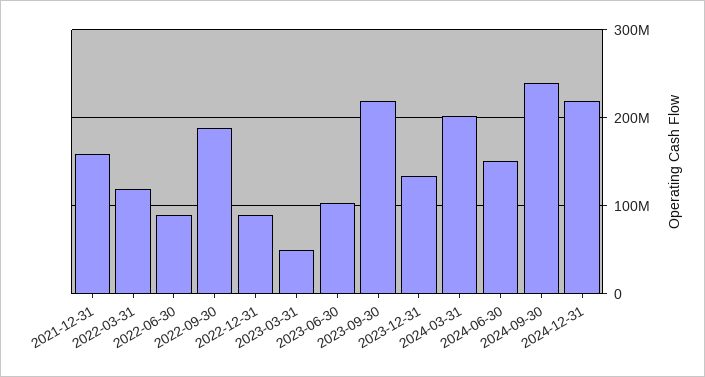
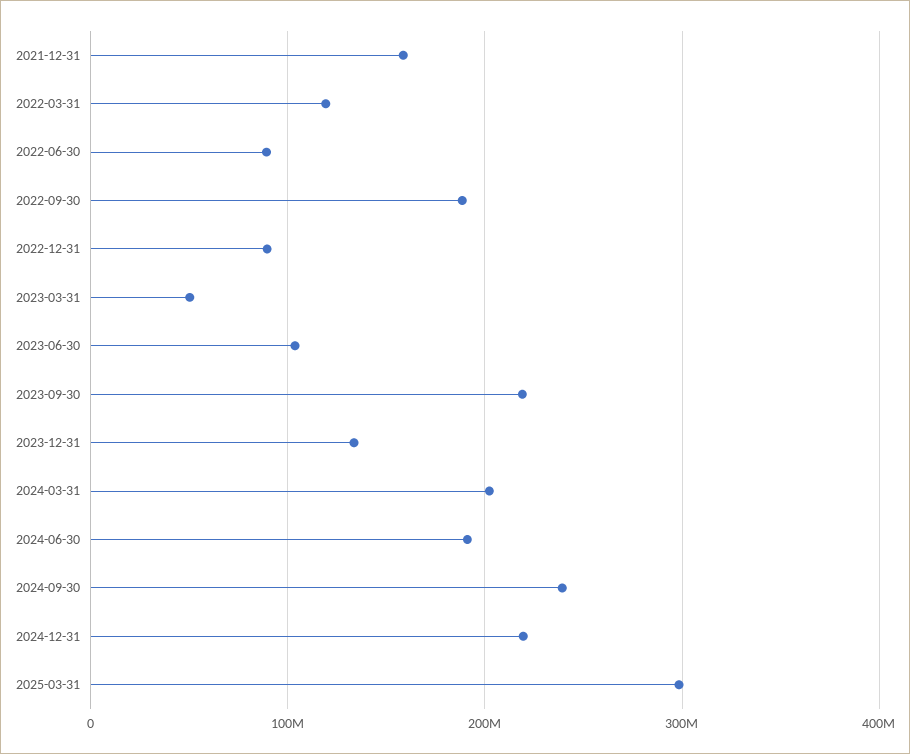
2024-06-30: 150000000 -> 190000000
2025-03-31: none -> 300000000

